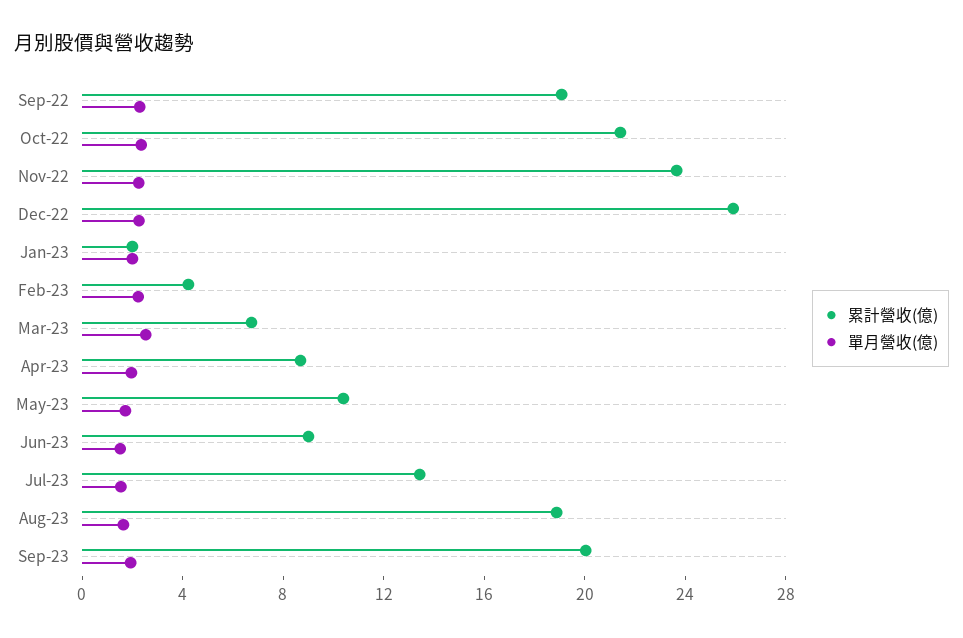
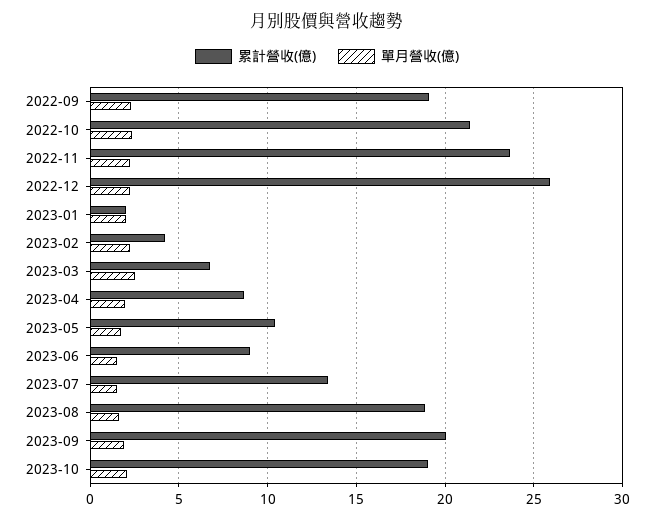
累計營收(億), 2023-10: none -> 19
單月營收(億), 2023-10: none -> 2

